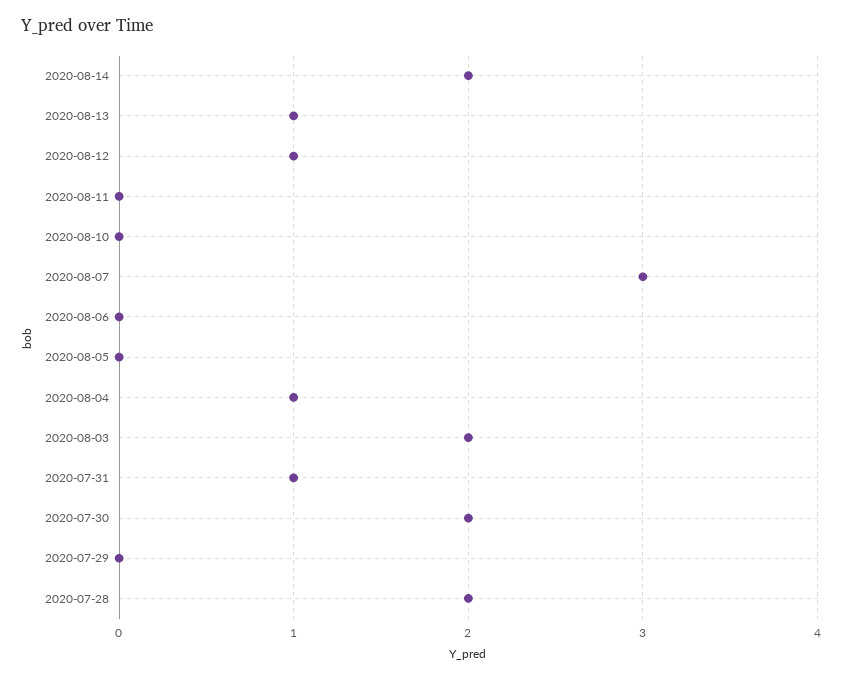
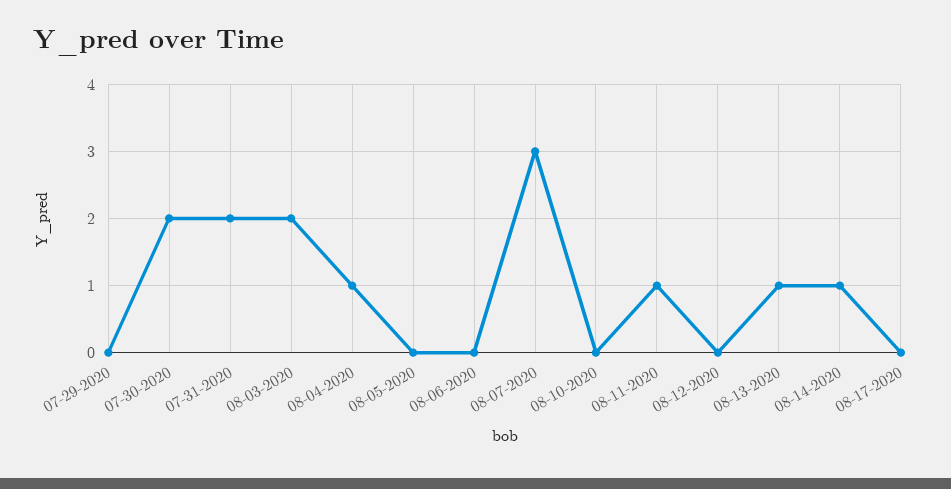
2020-08-14: 2 -> 1
2020-08-12: 1 -> 0
2020-08-11: 0 -> 1
2020-07-31: 1 -> 2
2020-07-28: 2 -> none
08-17-2020: none -> 0

